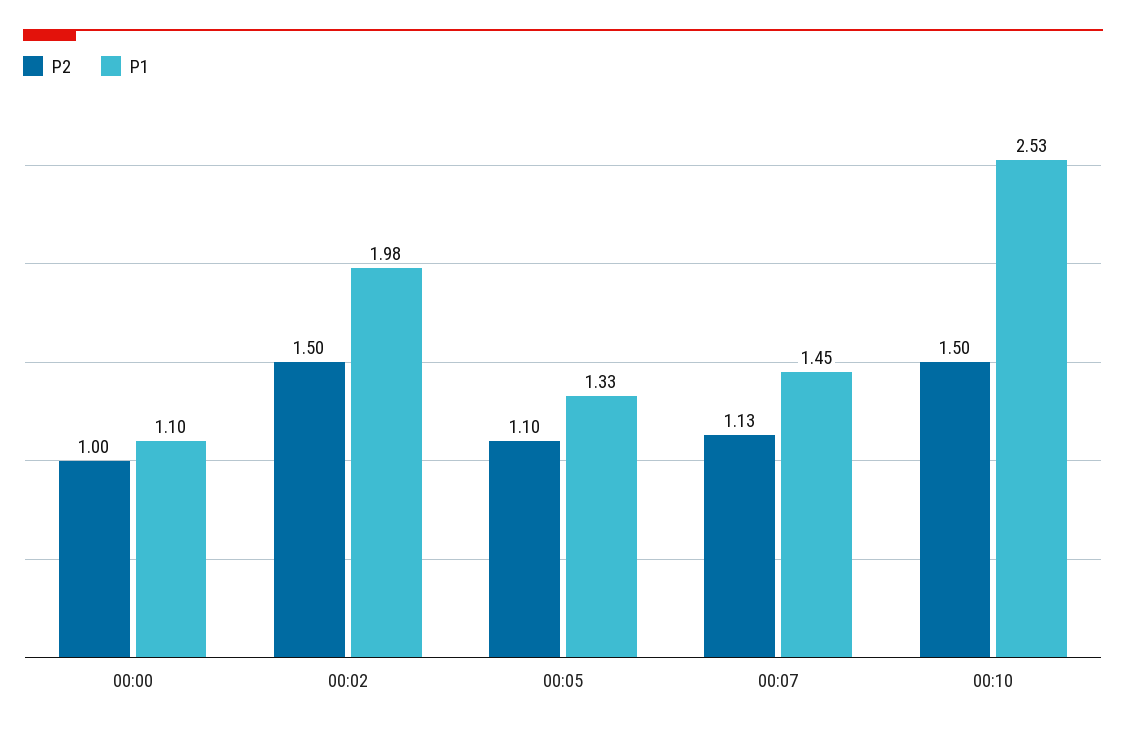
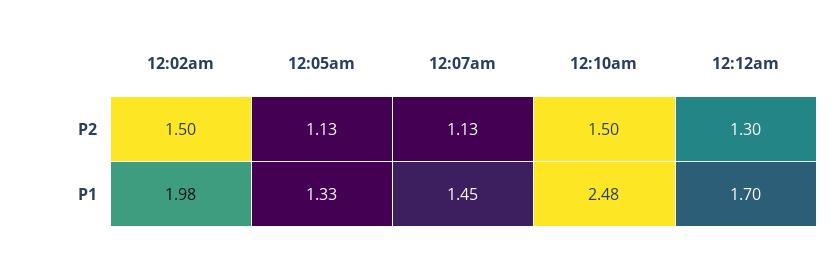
P2, 00:00: 1 -> none
P1, 00:00: 1.1 -> none
P2, 00:05: 1.1 -> 1.13
P1, 00:10: 2.53 -> 2.48
P2, 12:12am: none -> 1.3
P1, 12:12am: none -> 1.7

